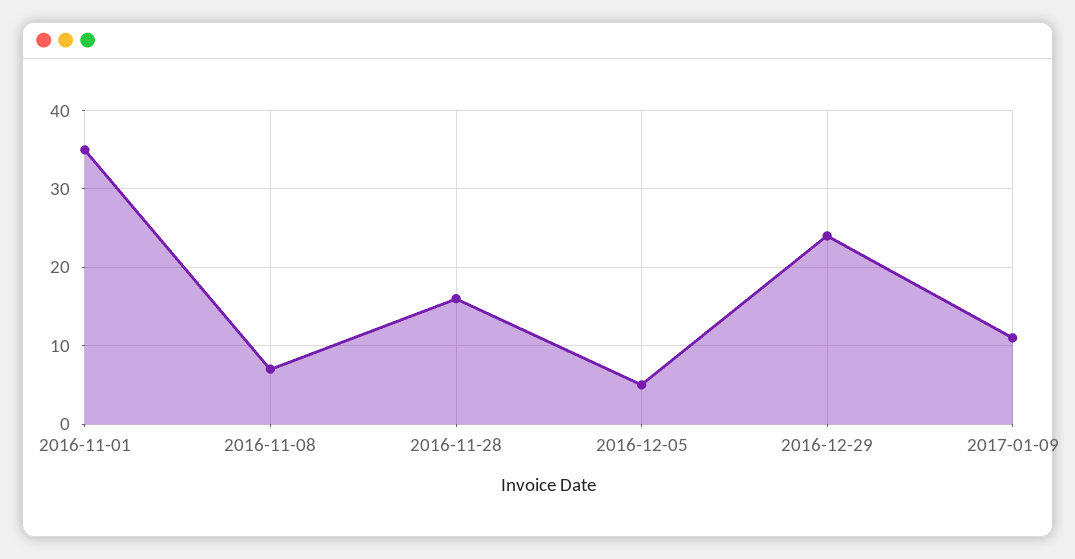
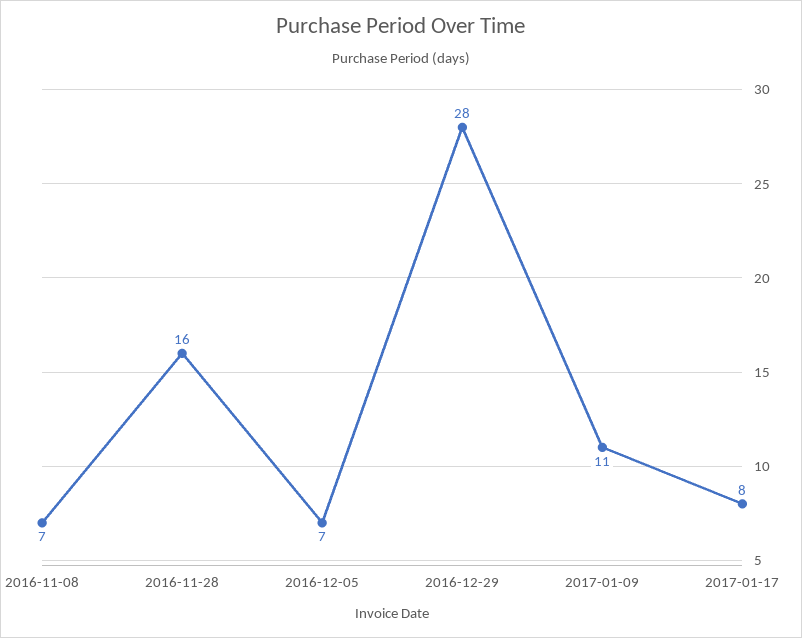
2016-11-01: 35 -> none
2016-12-05: 5 -> 7
2016-12-29: 24 -> 28
2017-01-17: none -> 8

